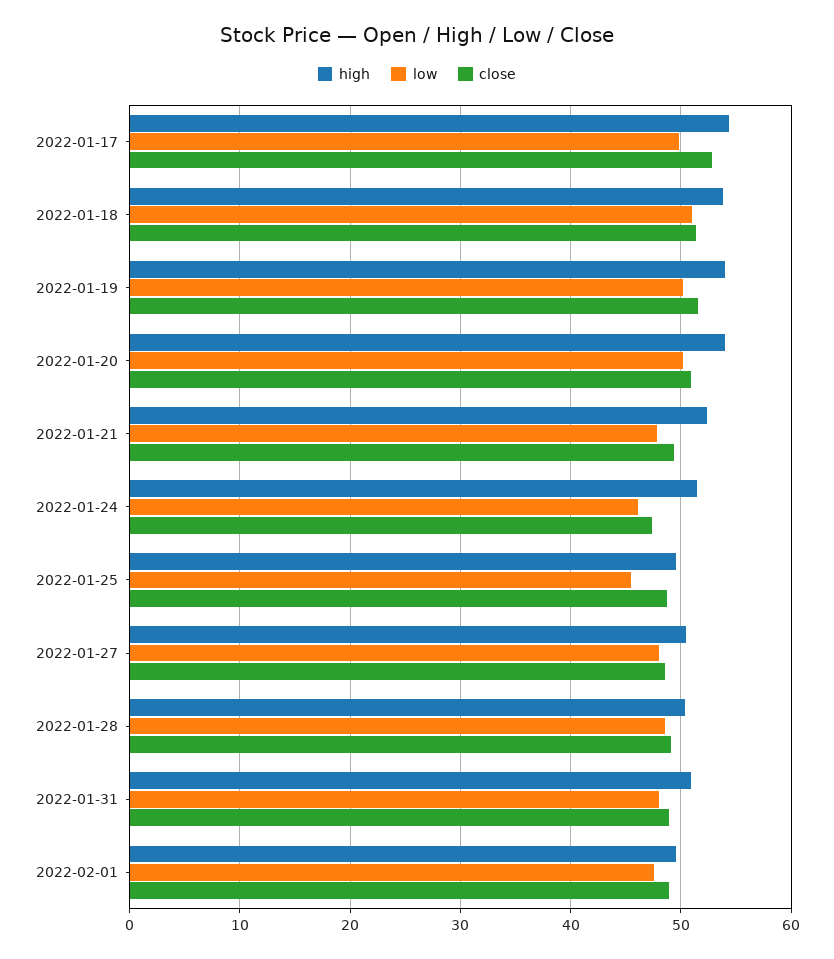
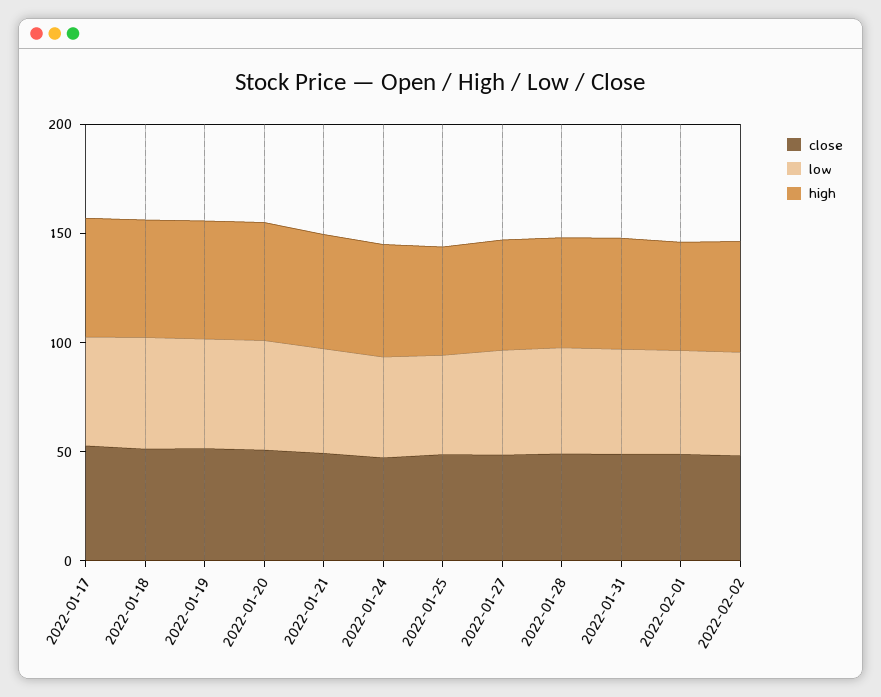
close, 2022-02-02: none -> 50
low, 2022-02-02: none -> 50
high, 2022-02-02: none -> 50

